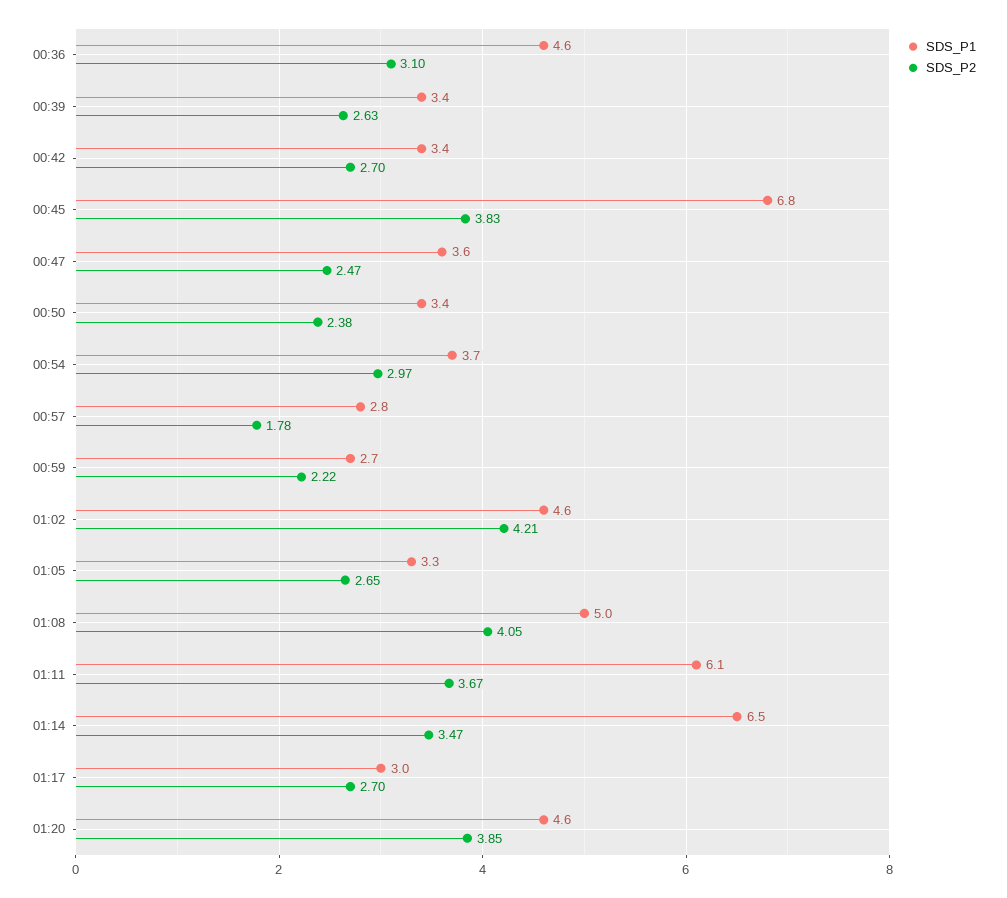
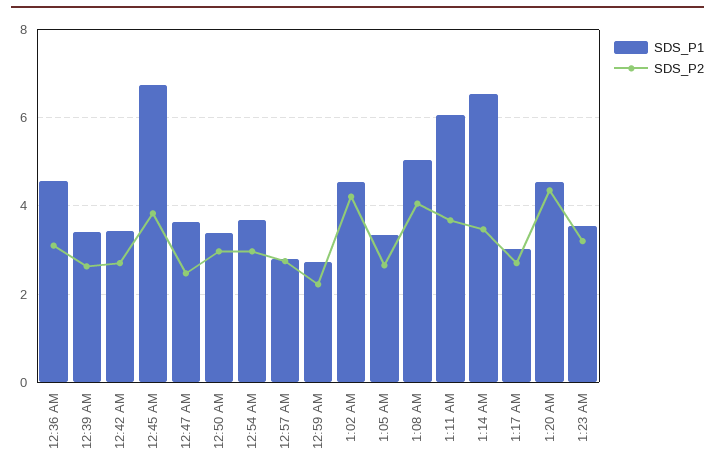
SDS_P2, 00:50: 2.38 -> 3
SDS_P2, 00:57: 1.78 -> 2.8
SDS_P2, 01:20: 3.85 -> 4.4
SDS_P1, 1:23 AM: none -> 3.6
SDS_P2, 1:23 AM: none -> 3.2

